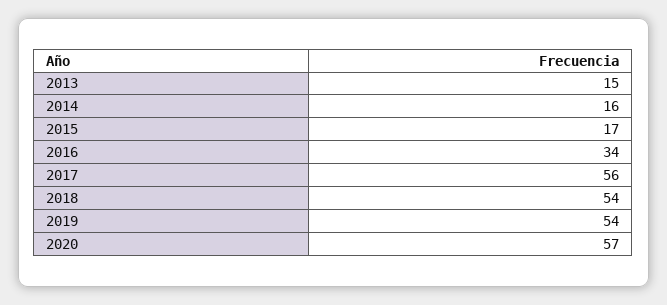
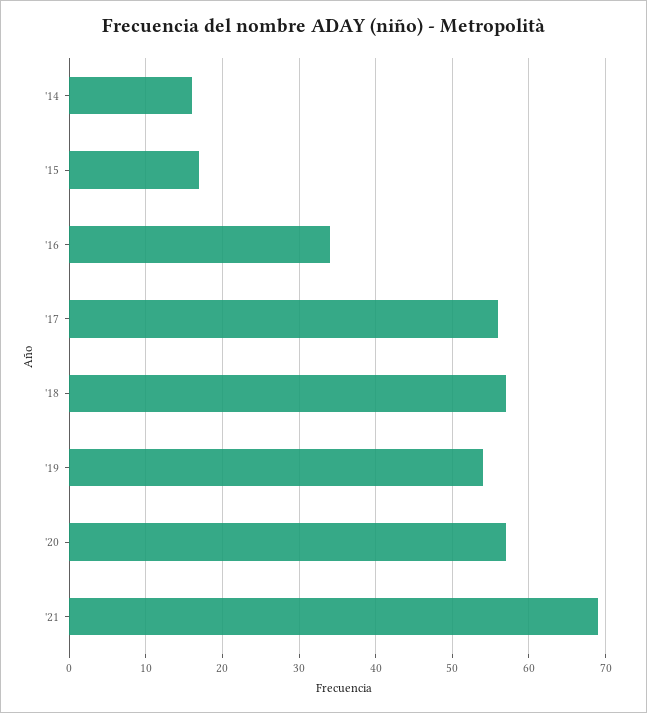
2013: 15 -> none
2018: 54 -> 57
'21: none -> 69

